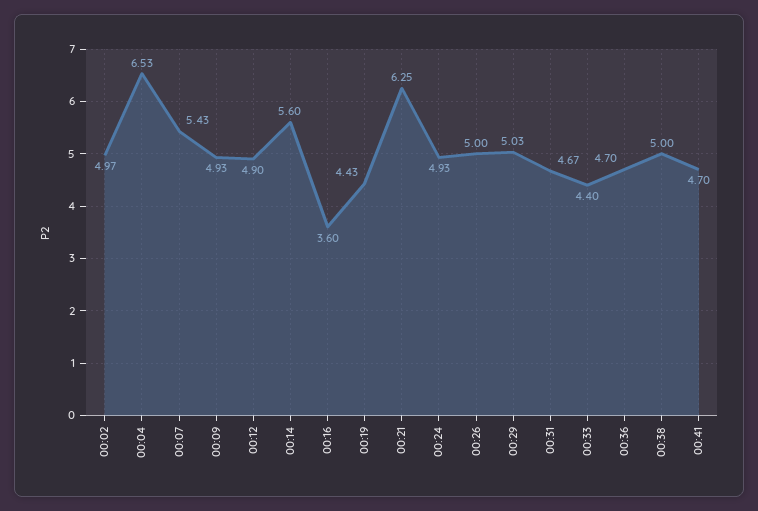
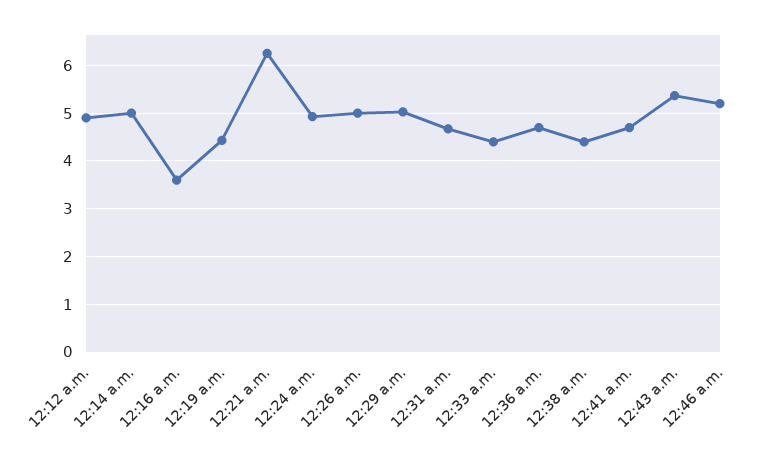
00:02: 4.97 -> none
00:04: 6.53 -> none
00:07: 5.43 -> none
00:09: 4.93 -> none
00:14: 5.6 -> 5
00:38: 5 -> 4.4
12:43 a.m.: none -> 5.4
12:46 a.m.: none -> 5.2

